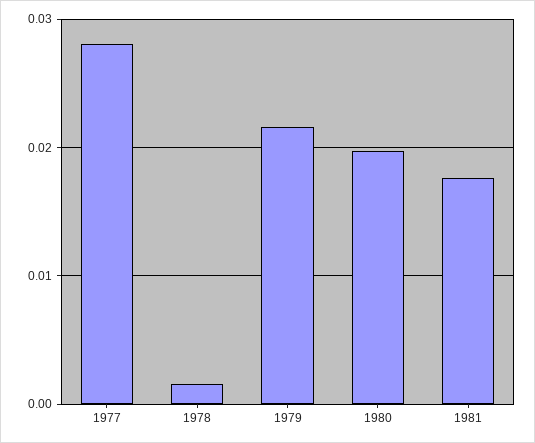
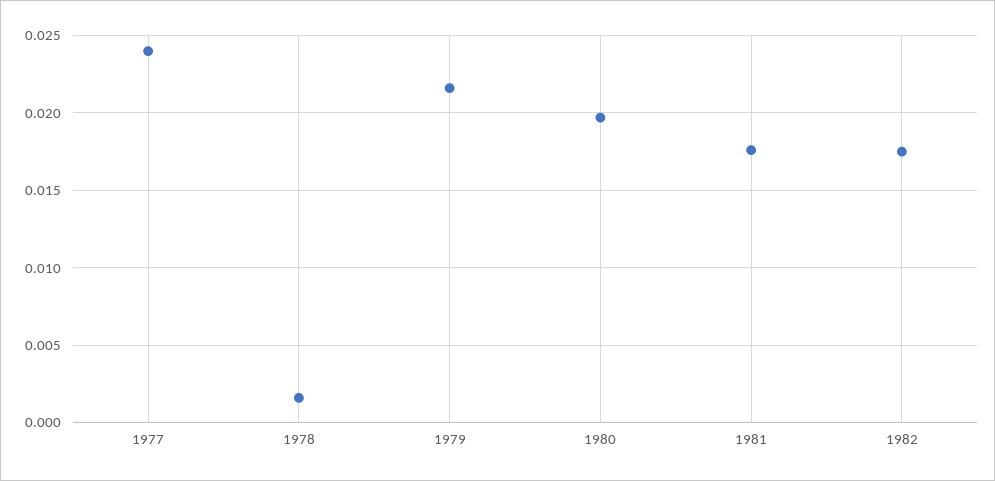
1977: 0.028 -> 0.024
1982: none -> 0.0175

